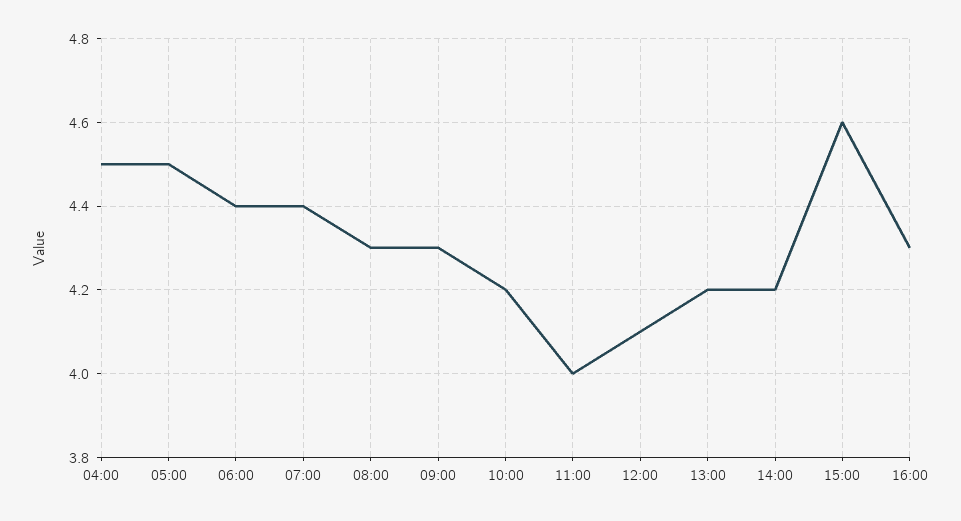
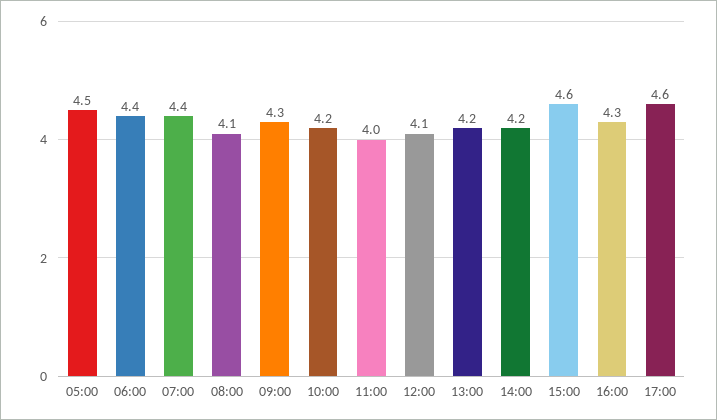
04:00: 4.5 -> none
08:00: 4.3 -> 4.1
17:00: none -> 4.6

